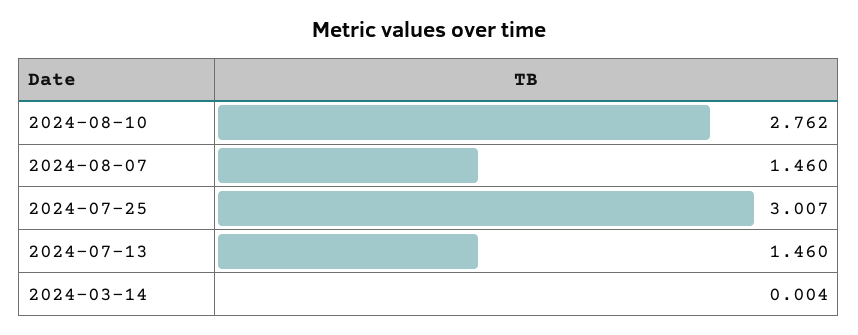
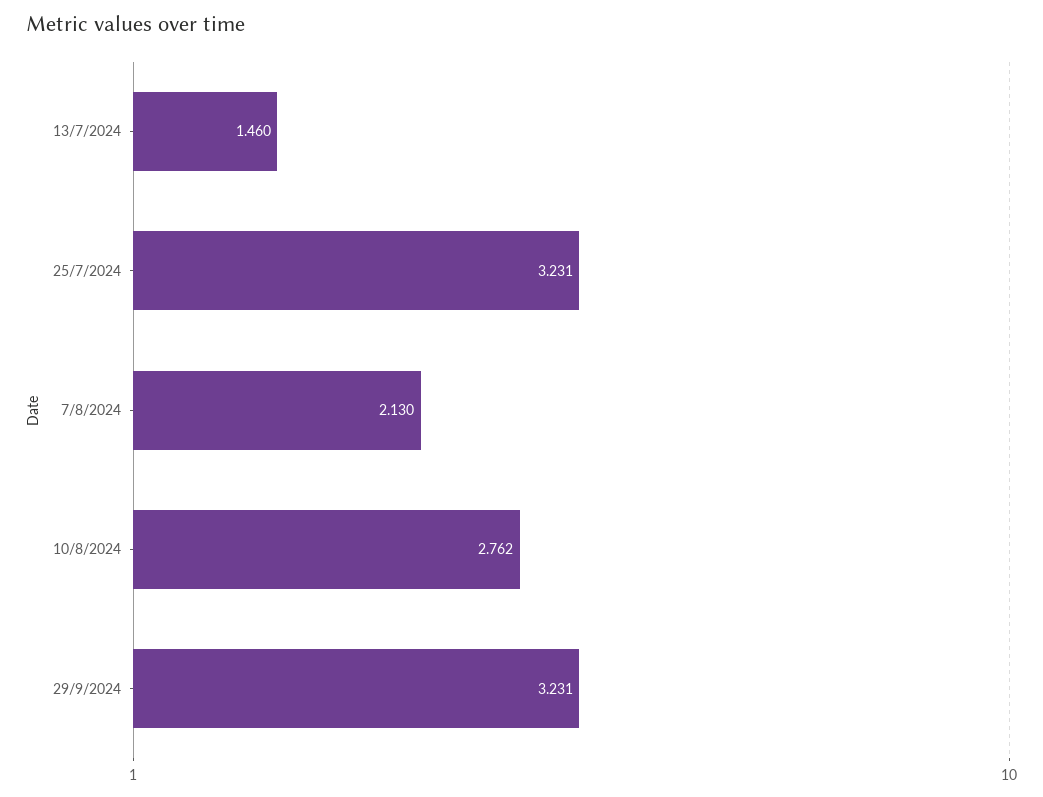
2024-08-07: 1.46 -> 2.13
2024-07-25: 3.007 -> 3.231
2024-03-14: 0.004 -> none
29/9/2024: none -> 3.231

